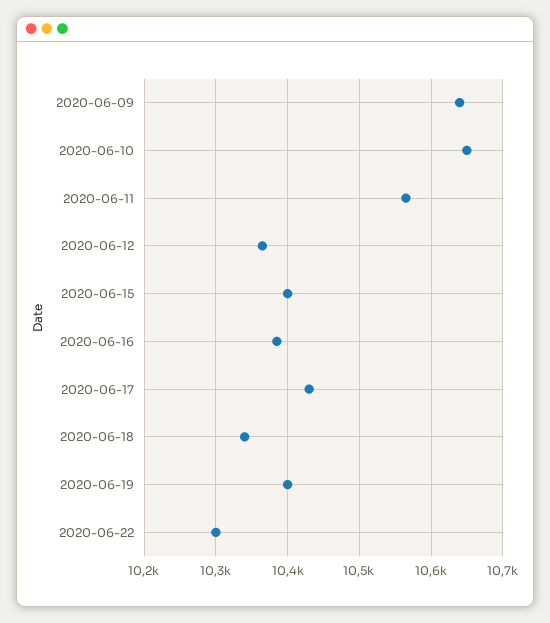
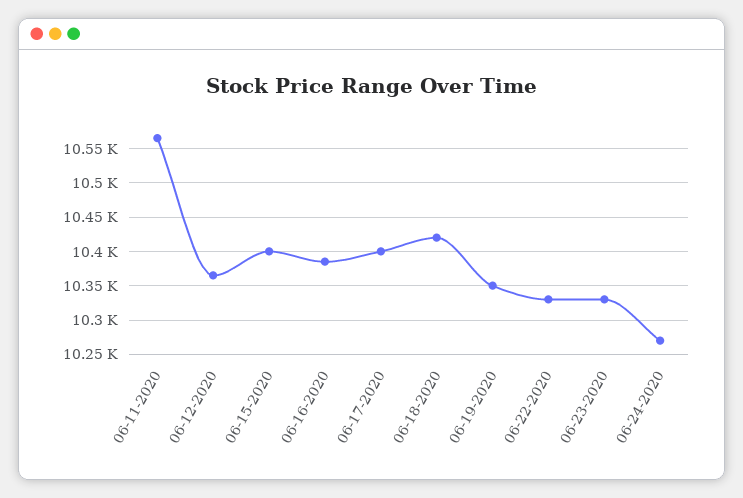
2020-06-09: 10640 -> none
2020-06-10: 10650 -> none
2020-06-17: 10430 -> 10400
2020-06-18: 10340 -> 10420
2020-06-19: 10400 -> 10350
2020-06-22: 10300 -> 10330
06-23-2020: none -> 10330
06-24-2020: none -> 10270

